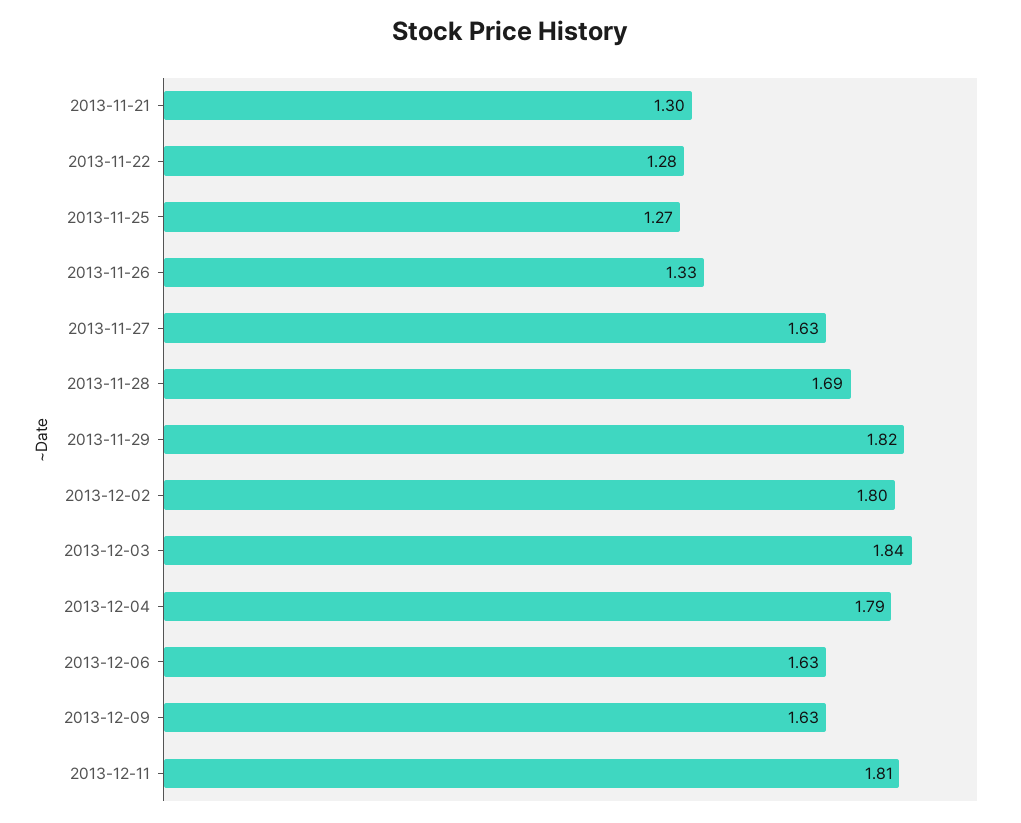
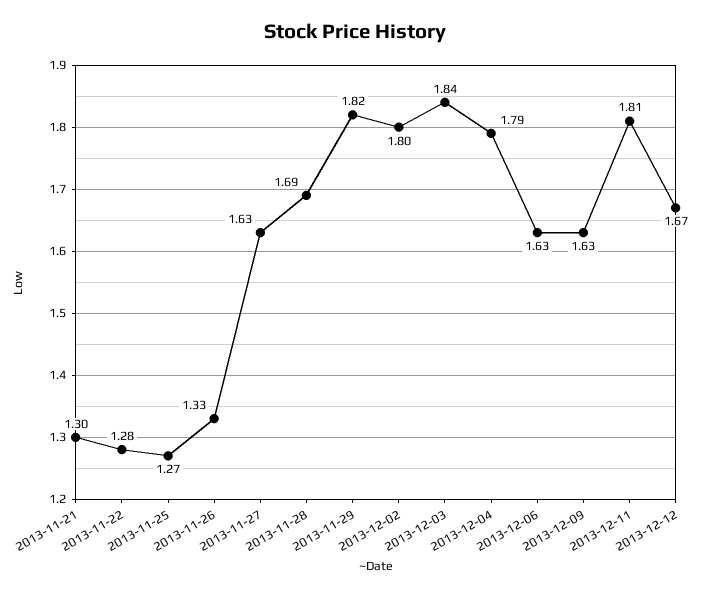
2013-12-12: none -> 1.67

